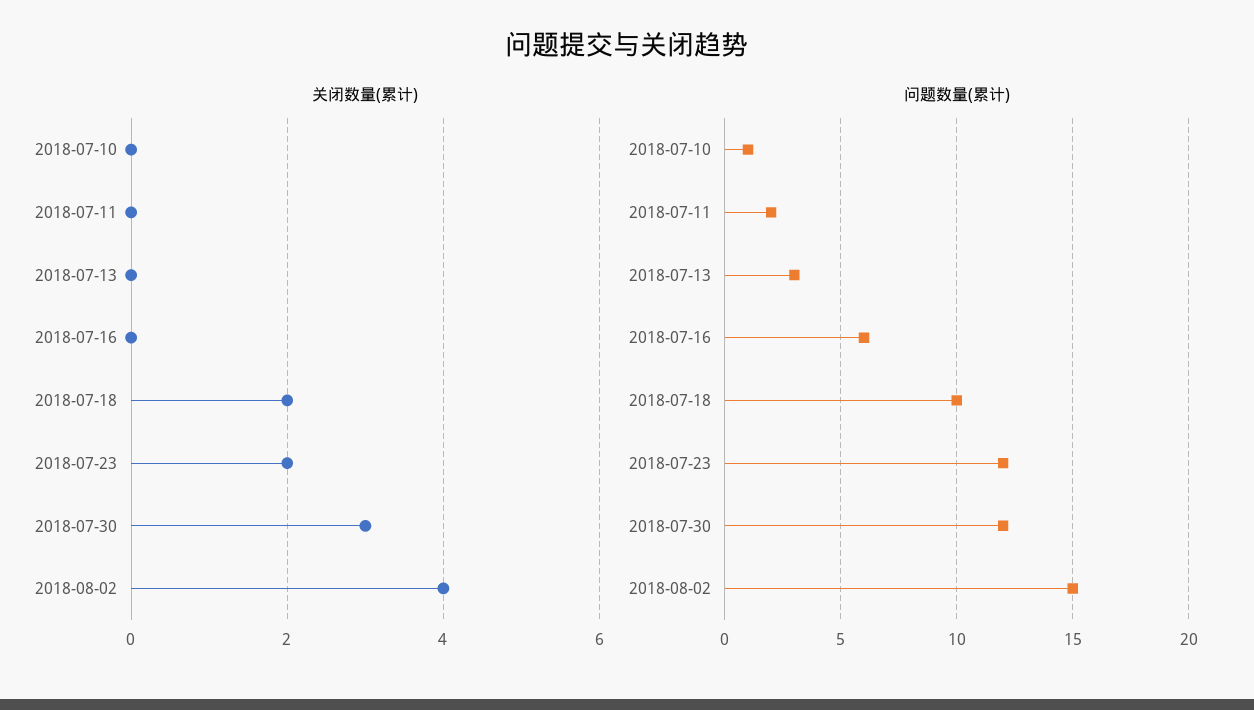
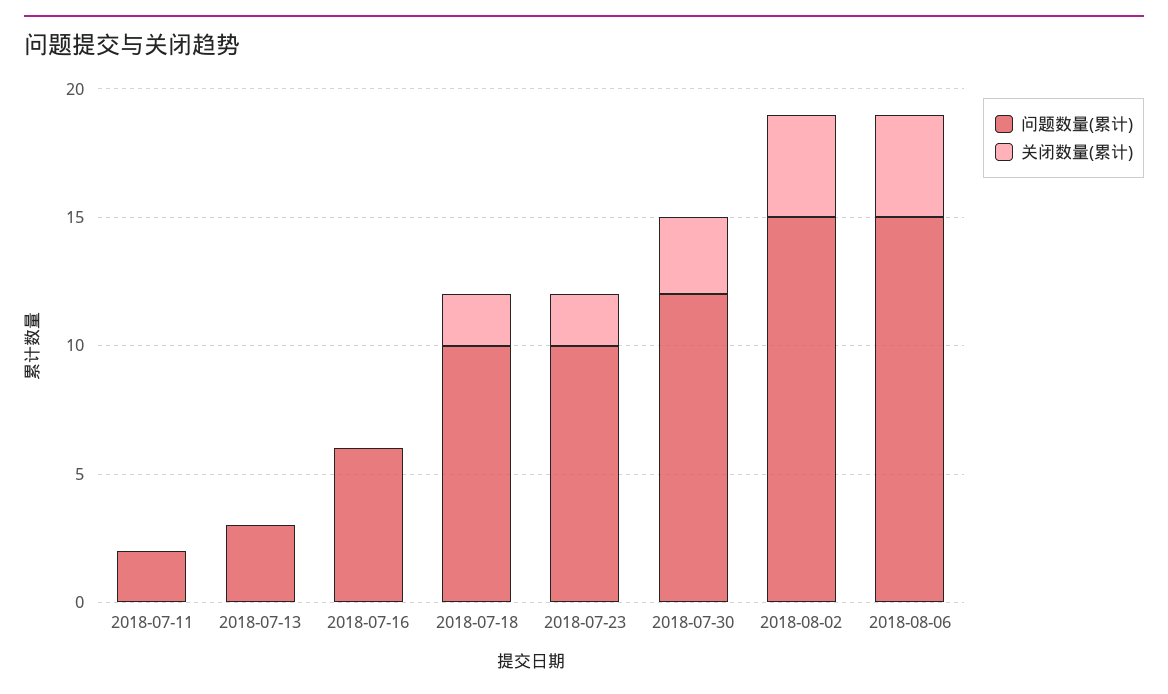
关闭数量(累计), 2018-07-10: 0 -> none
问题数量(累计), 2018-07-10: 1 -> none
问题数量(累计), 2018-07-23: 12 -> 10
问题数量(累计), 2018-08-06: none -> 15
关闭数量(累计), 2018-08-06: none -> 4

